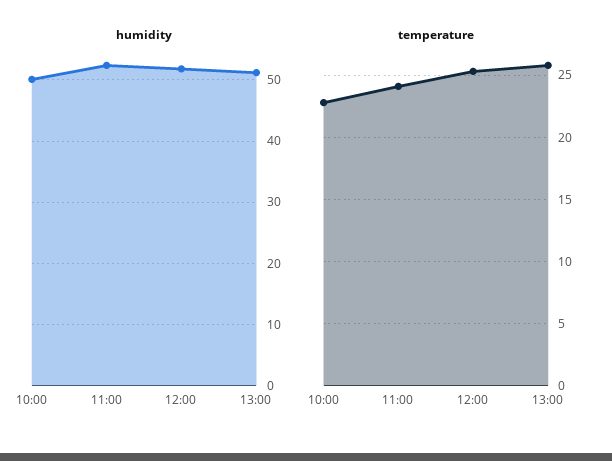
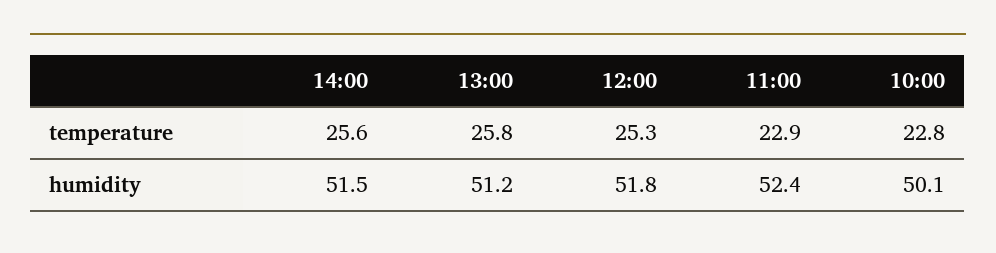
temperature, 11:00: 24 -> 22.9
temperature, 14:00: none -> 25.6
humidity, 14:00: none -> 51.5

